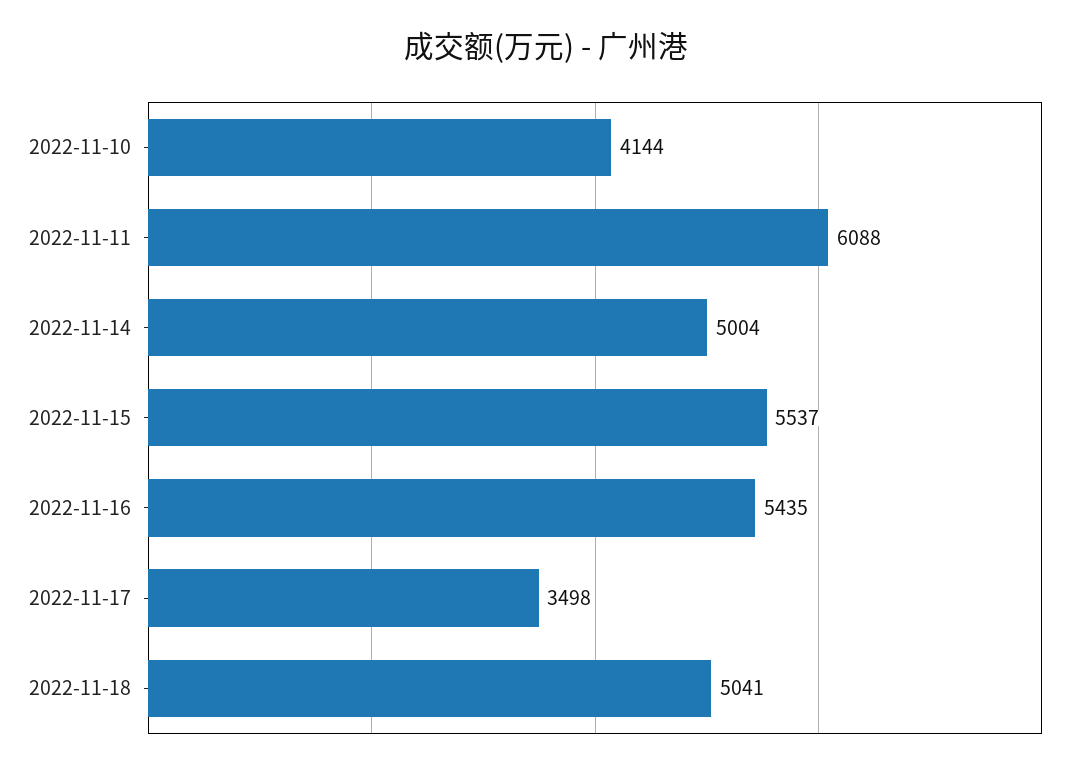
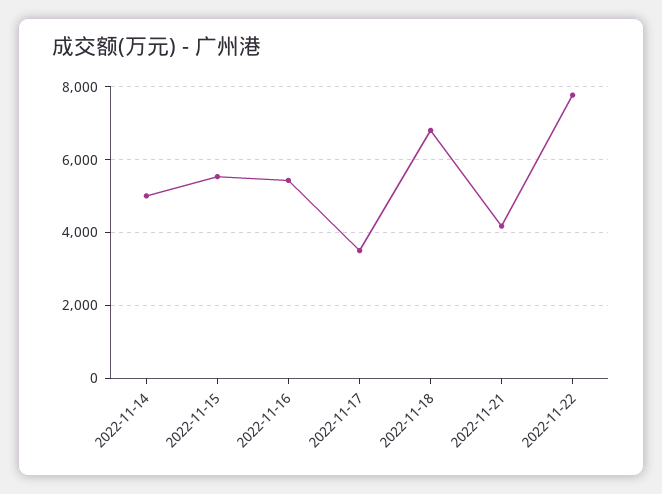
2022-11-10: 4144 -> none
2022-11-11: 6088 -> none
2022-11-18: 5041 -> 6800
2022-11-21: none -> 4200
2022-11-22: none -> 7800

